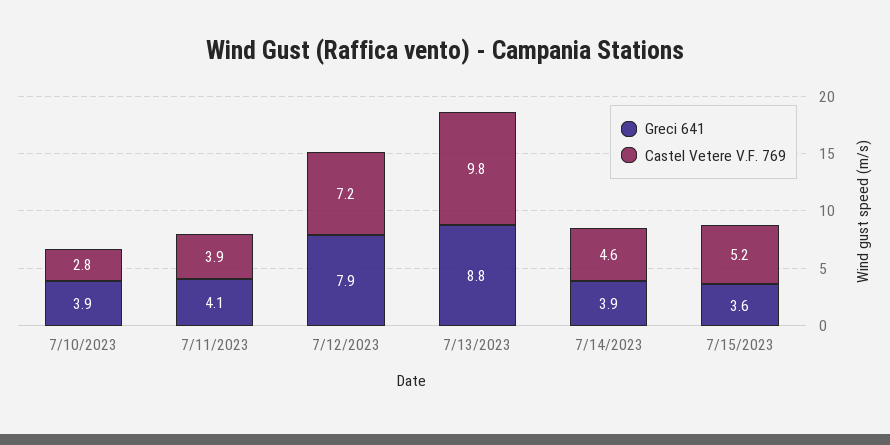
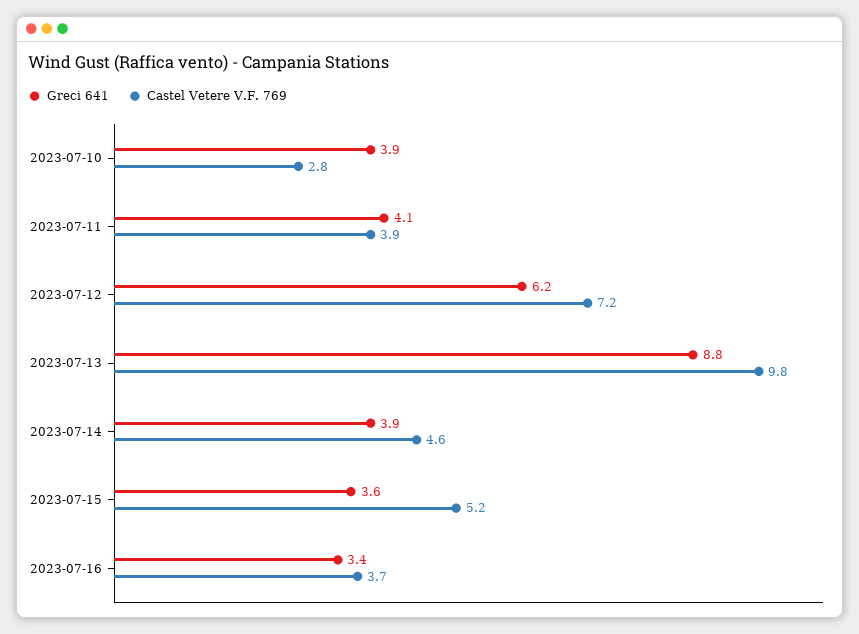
Greci 641, 7/12/2023: 7.9 -> 6.2
Greci 641, 2023-07-16: none -> 3.4
Castel Vetere V.F. 769, 2023-07-16: none -> 3.7

